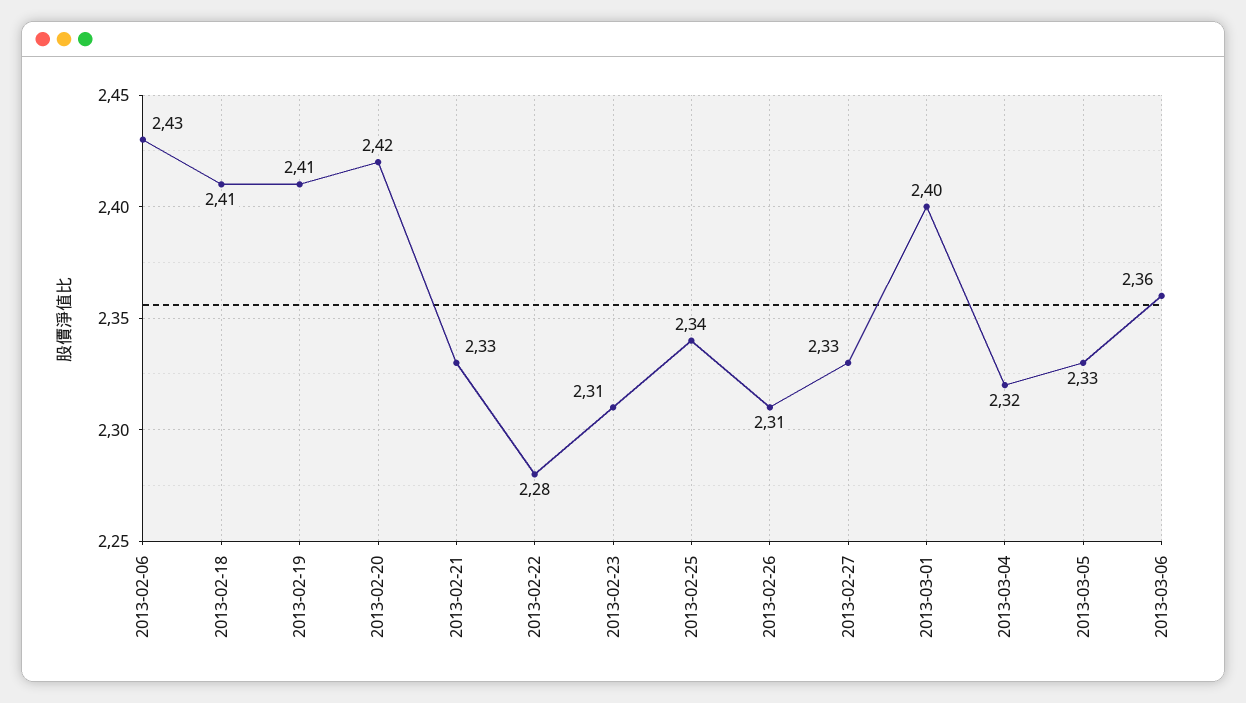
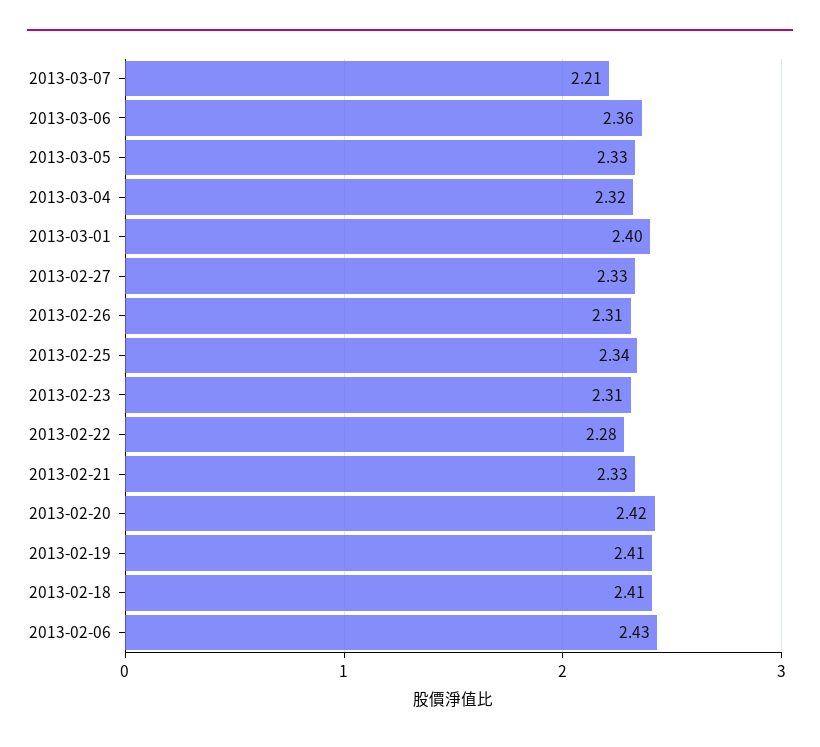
2013-03-07: none -> 2.21

